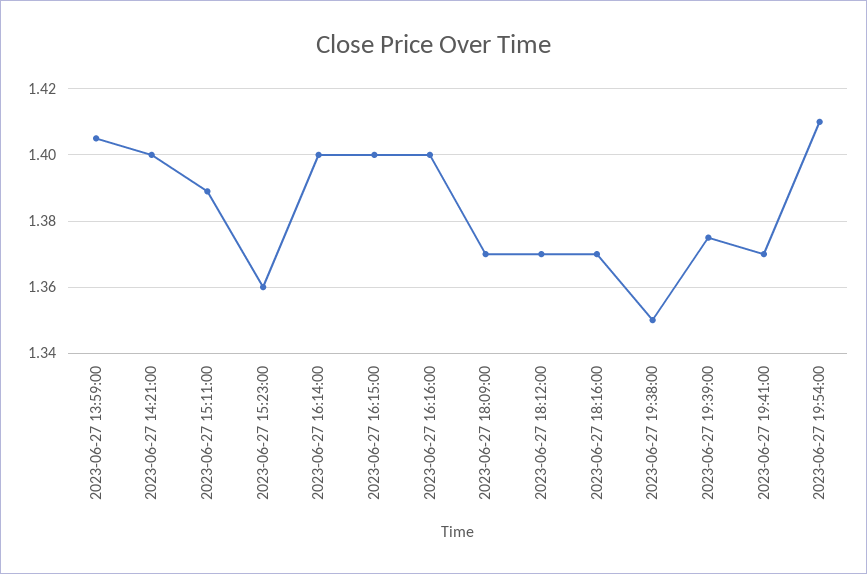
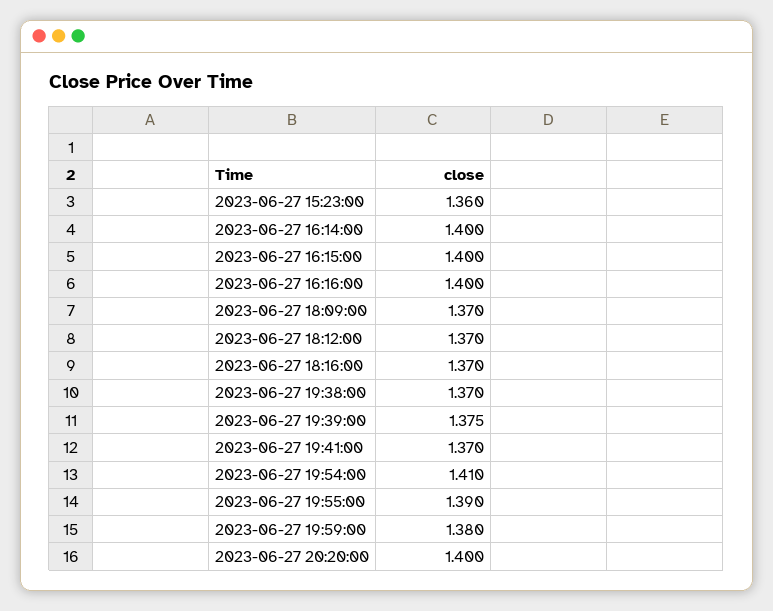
2023-06-27 13:59:00: 1.405 -> none
2023-06-27 14:21:00: 1.4 -> none
2023-06-27 15:11:00: 1.39 -> none
2023-06-27 19:38:00: 1.35 -> 1.37
2023-06-27 19:55:00: none -> 1.39
2023-06-27 19:59:00: none -> 1.38
2023-06-27 20:20:00: none -> 1.4

